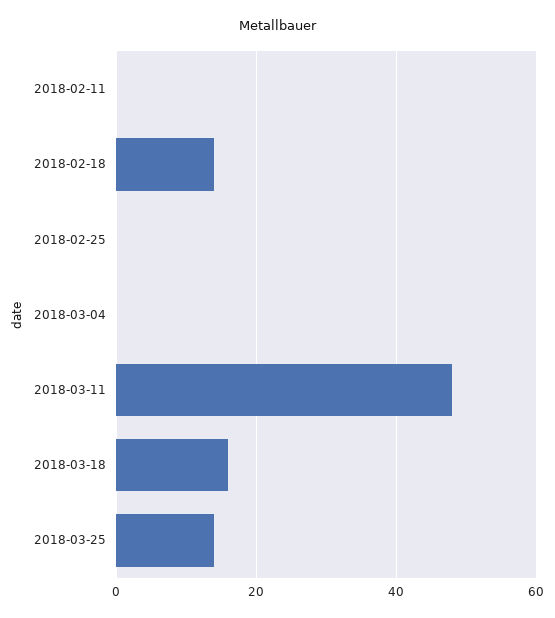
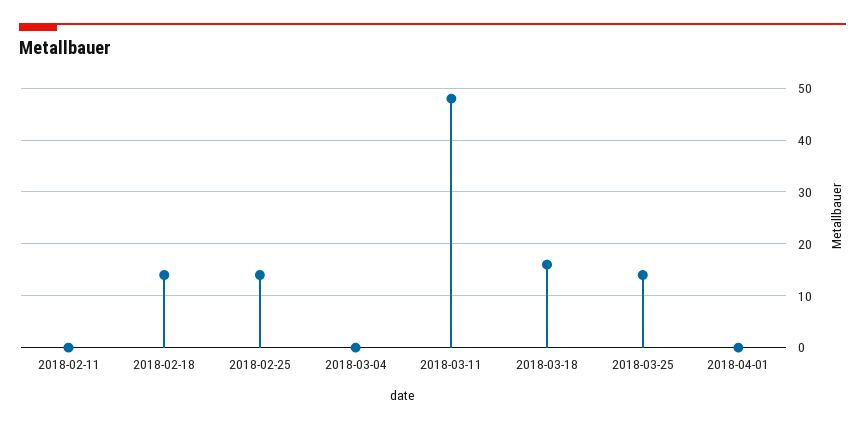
2018-02-25: 0 -> 15
2018-04-01: none -> 0

